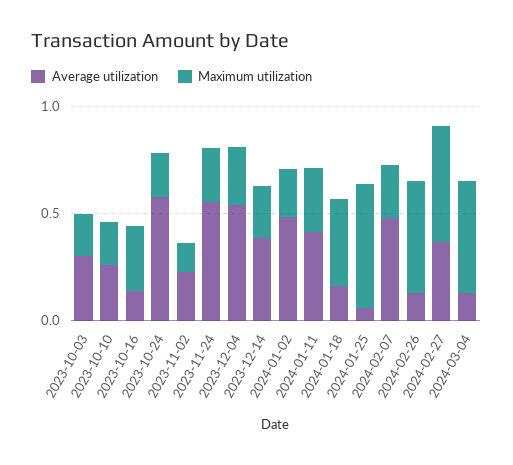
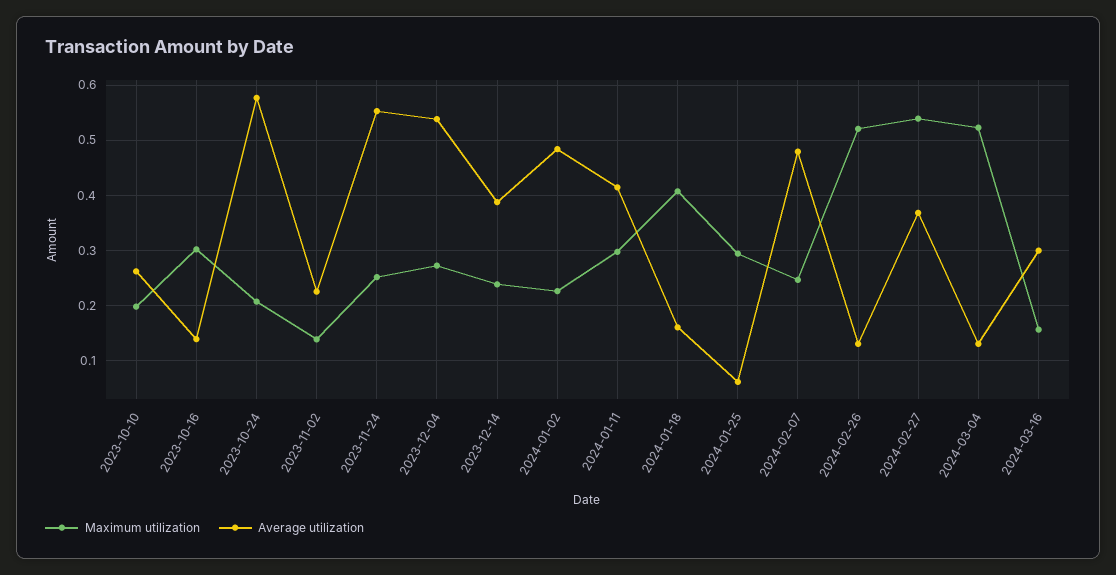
Average utilization, 2023-10-03: 0.3 -> none
Maximum utilization, 2023-10-03: 0.2 -> none
Maximum utilization, 2024-01-25: 0.6 -> 0.3
Maximum utilization, 2024-03-16: none -> 0.16
Average utilization, 2024-03-16: none -> 0.3

